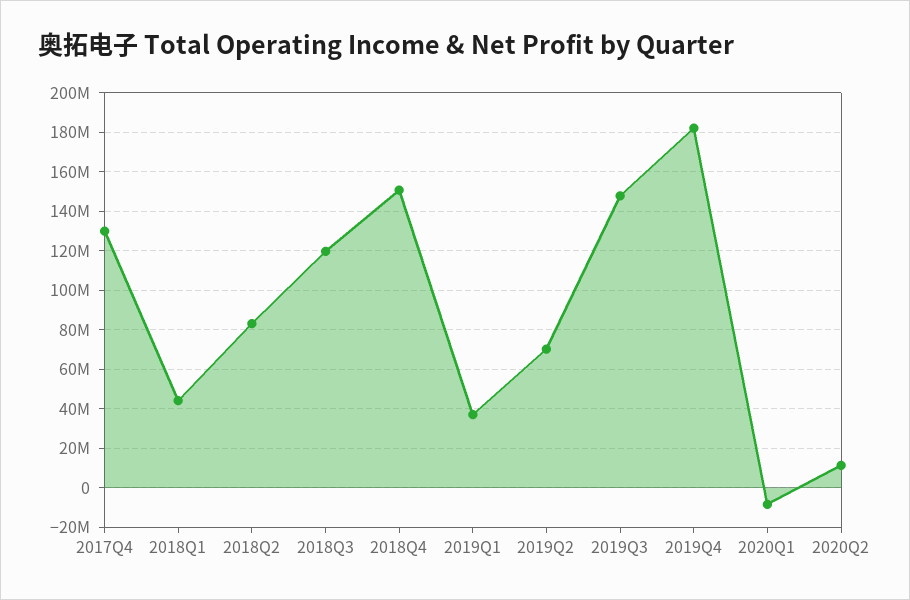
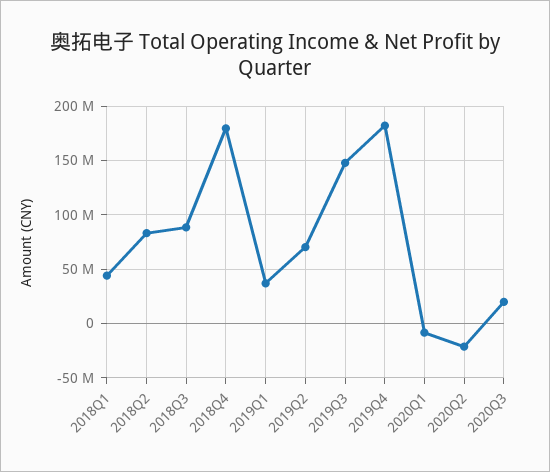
2017Q4: 130000000 -> none
2018Q3: 120000000 -> 90000000
2018Q4: 150000000 -> 180000000
2020Q2: 10000000 -> -20000000
2020Q3: none -> 20000000

